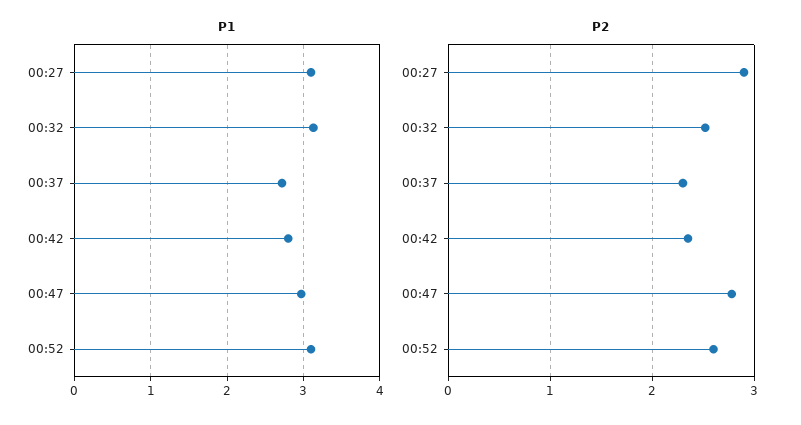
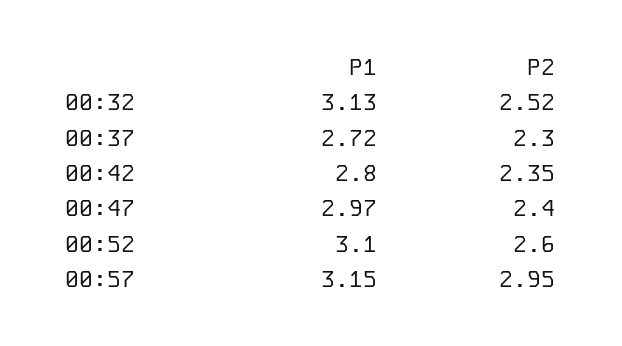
P1, 00:27: 3.1 -> none
P2, 00:27: 2.9 -> none
P2, 00:47: 2.8 -> 2.4
P1, 00:57: none -> 3.15
P2, 00:57: none -> 2.95

